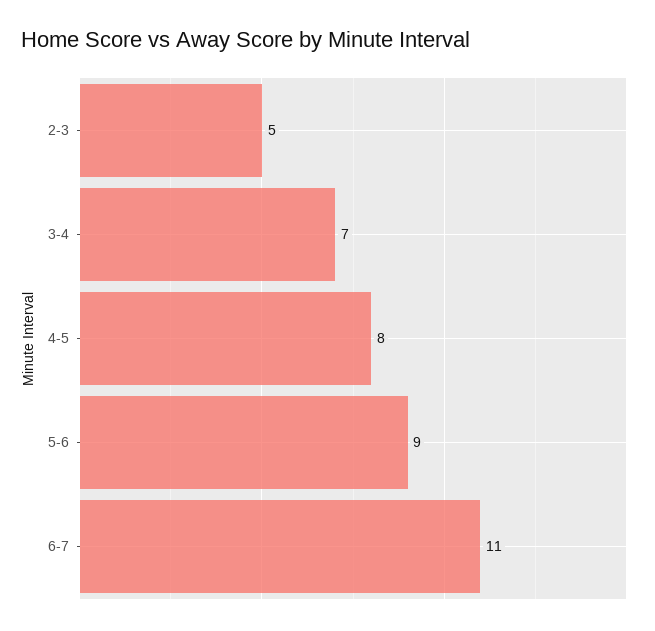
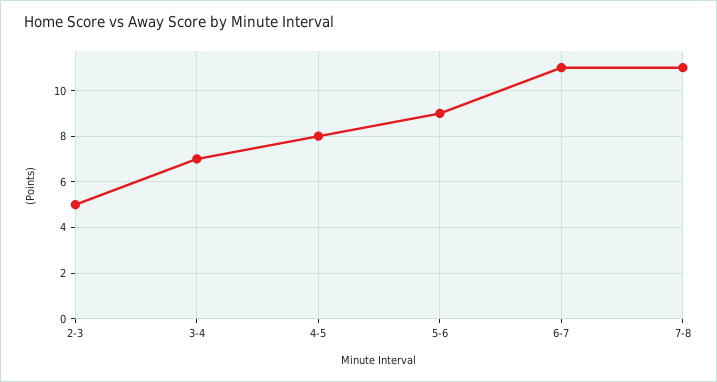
7-8: none -> 11

